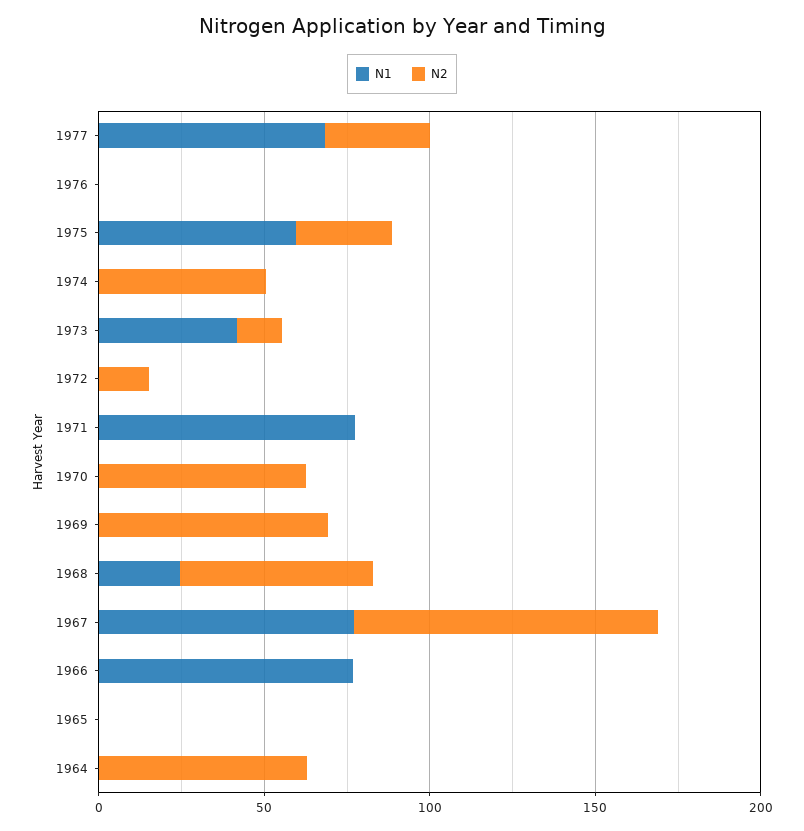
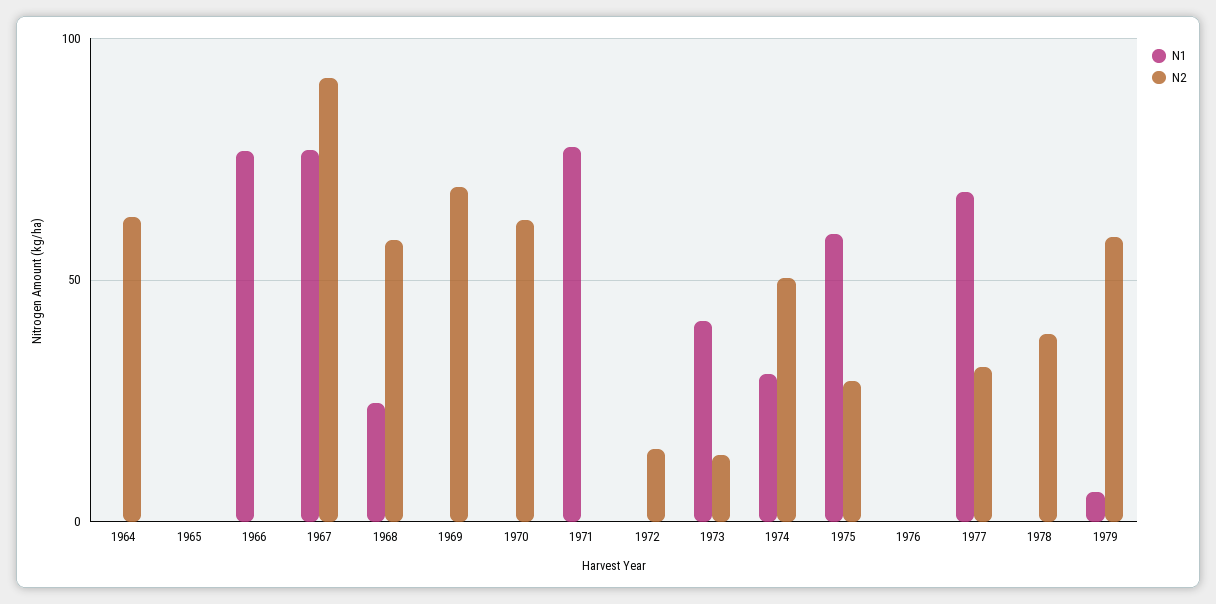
N1, 1974: 0 -> 30
N1, 1978: none -> 0
N2, 1978: none -> 40
N1, 1979: none -> 5
N2, 1979: none -> 60

